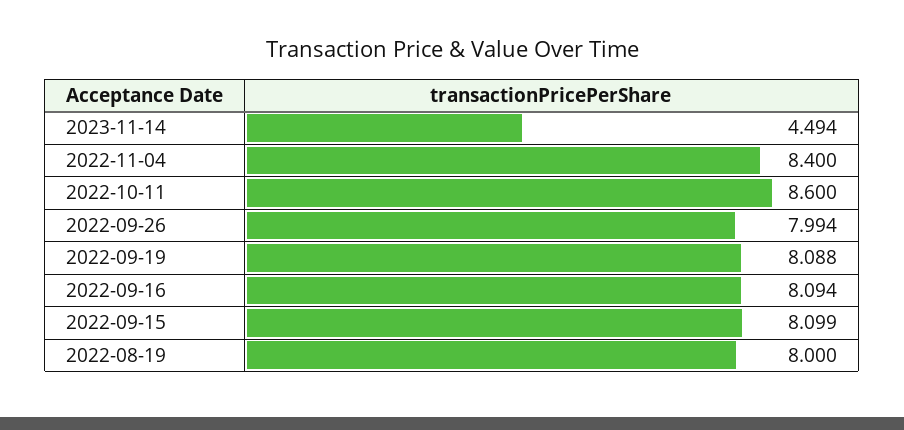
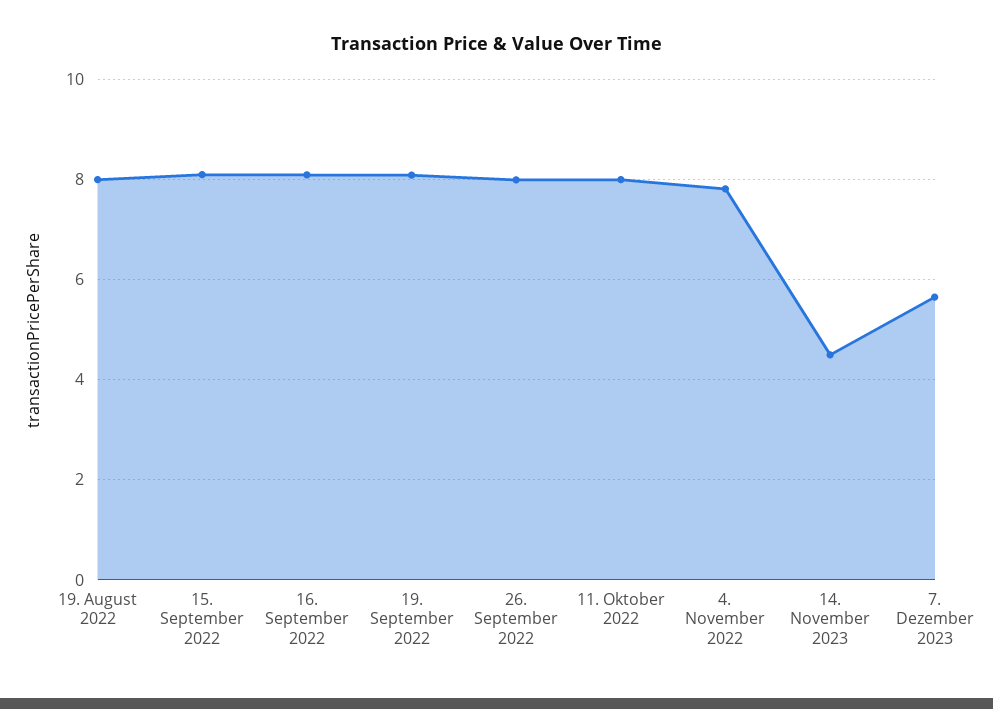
2022-11-04: 8.4 -> 7.8
2022-10-11: 8.6 -> 8
7. Dezember 2023: none -> 5.6

